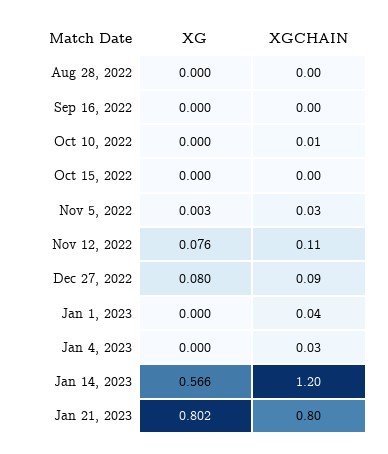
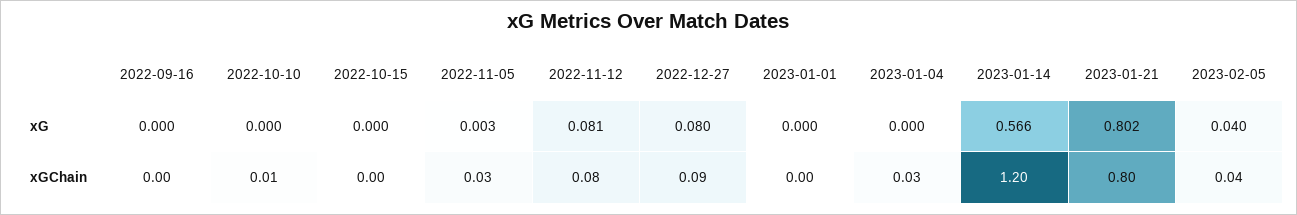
XG, Aug 28, 2022: 0 -> none
XGCHAIN, Aug 28, 2022: 0 -> none
XG, Nov 12, 2022: 0.076 -> 0.081
XGCHAIN, Nov 12, 2022: 0.11 -> 0.08
XGCHAIN, Jan 1, 2023: 0.04 -> 0
XG, 2023-02-05: none -> 0.04
XGCHAIN, 2023-02-05: none -> 0.04

